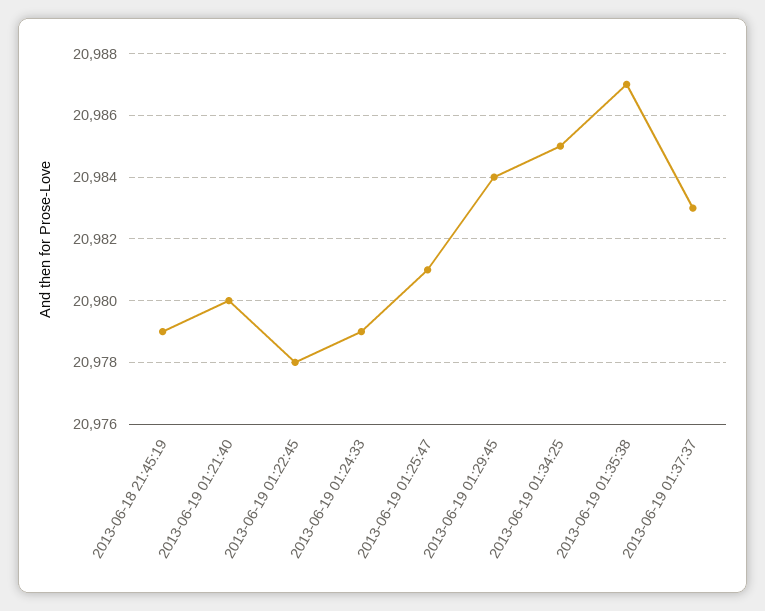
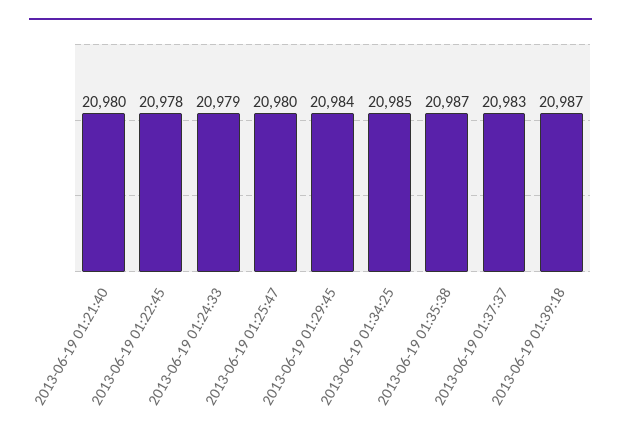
2013-06-18 21:45:19: 20979 -> none
2013-06-19 01:25:47: 20981 -> 20980
2013-06-19 01:39:18: none -> 20987

